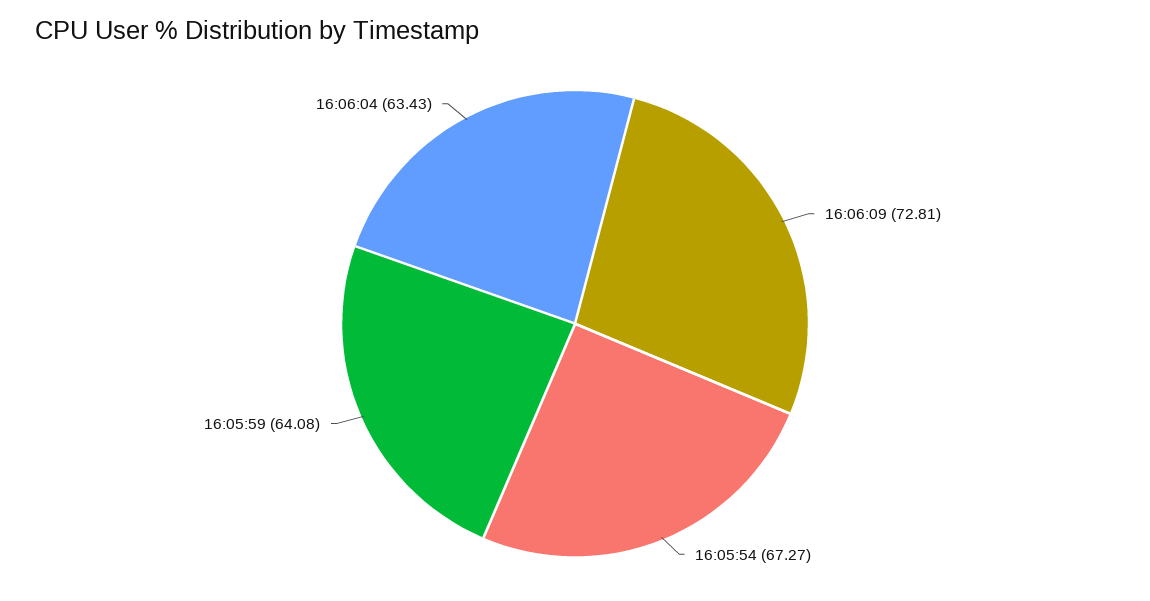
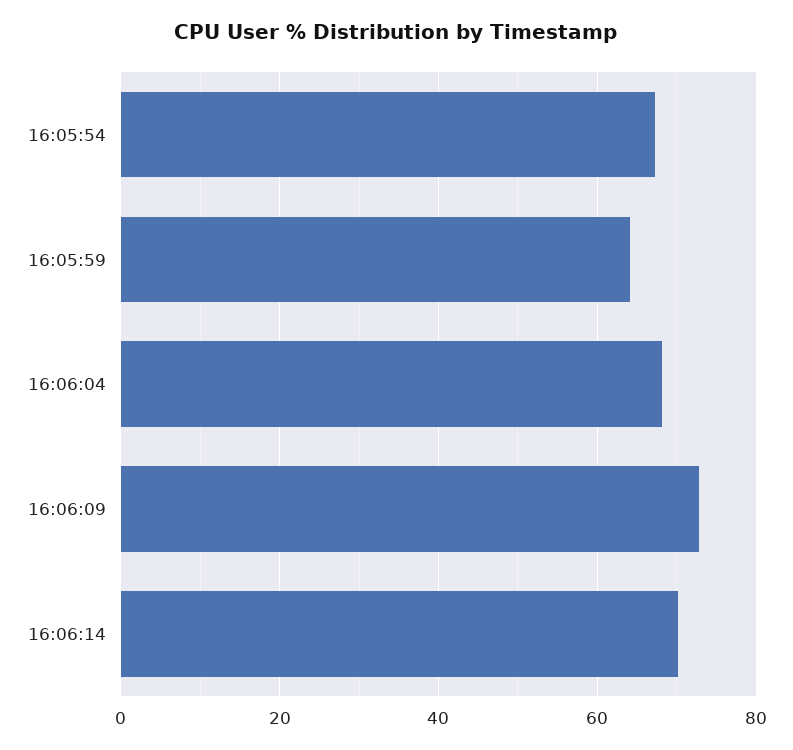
16:06:04: 63.43 -> 68
16:06:14: none -> 70

